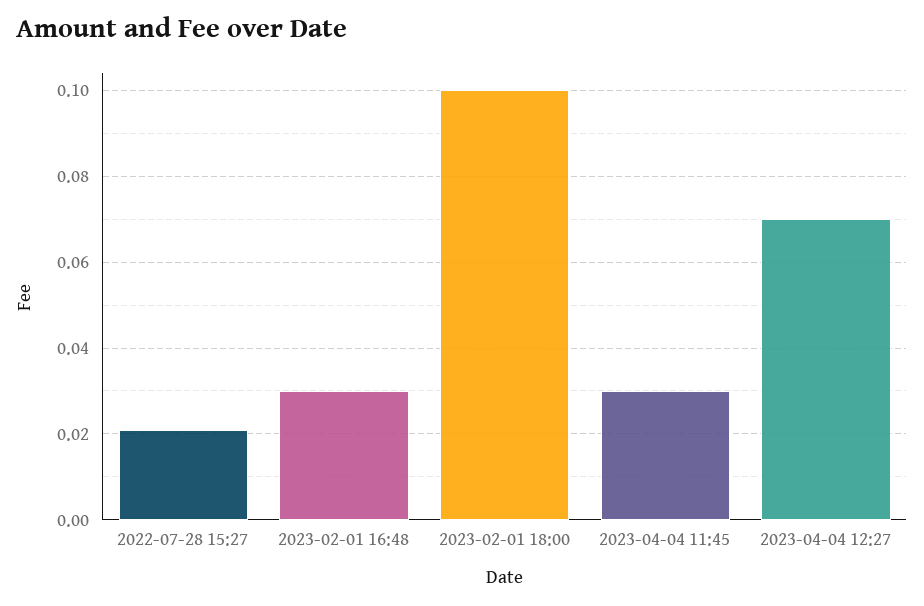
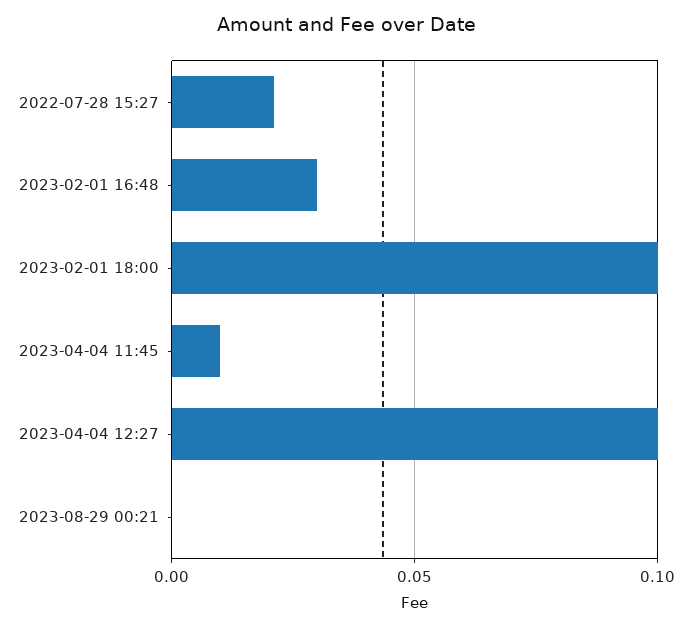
2023-04-04 11:45: 0.03 -> 0.01
2023-04-04 12:27: 0.07 -> 0.1
2023-08-29 00:21: none -> 0

